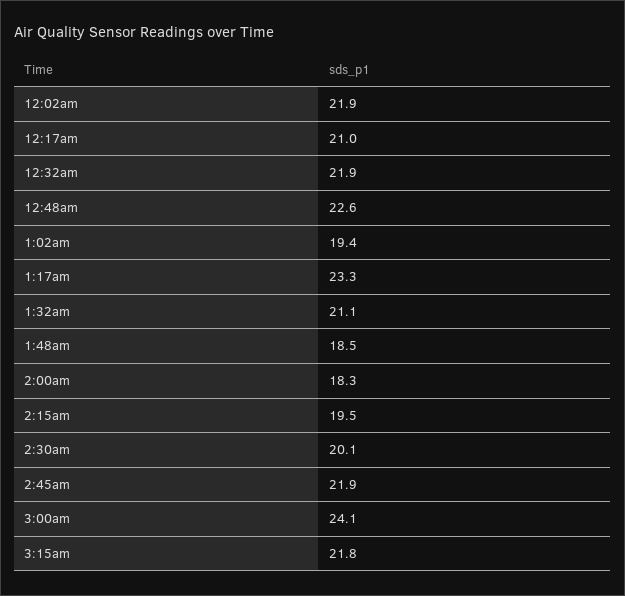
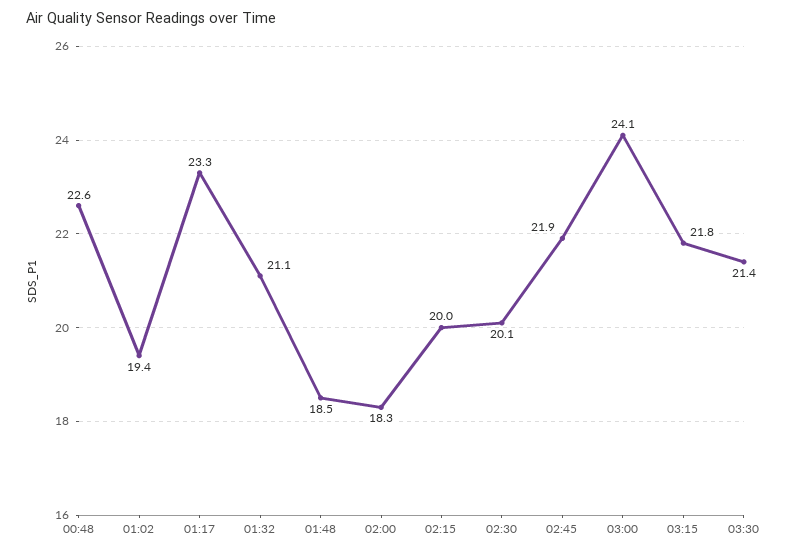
12:02am: 21.9 -> none
12:17am: 21 -> none
12:32am: 21.9 -> none
2:15am: 19.5 -> 20
03:30: none -> 21.4

